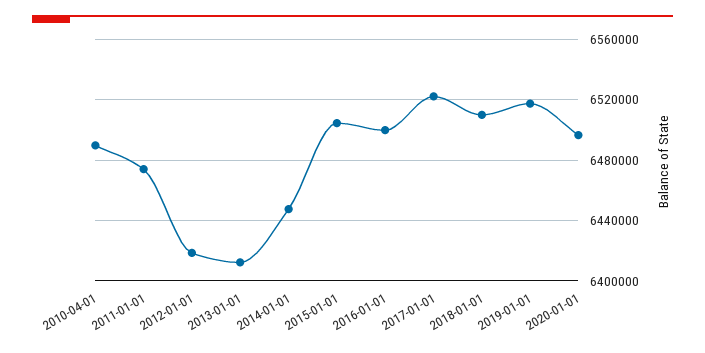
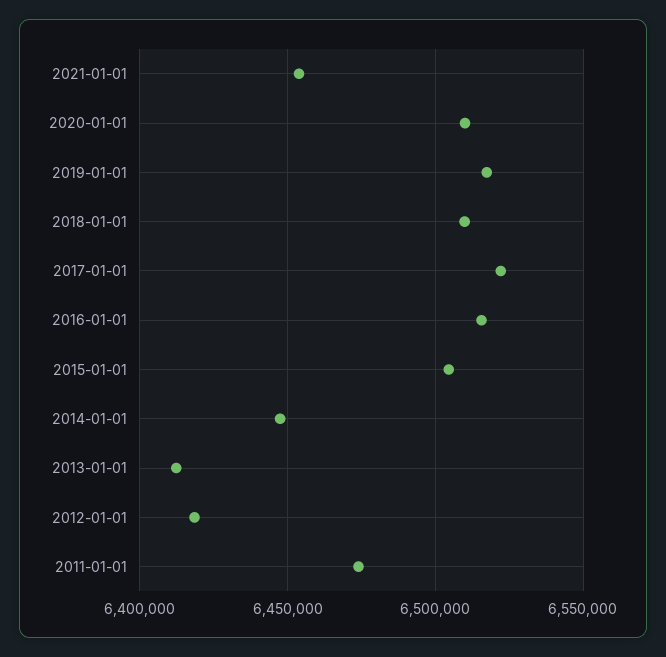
2010-04-01: 6490000 -> none
2016-01-01: 6500000 -> 6515000
2020-01-01: 6495000 -> 6510000
2021-01-01: none -> 6455000

